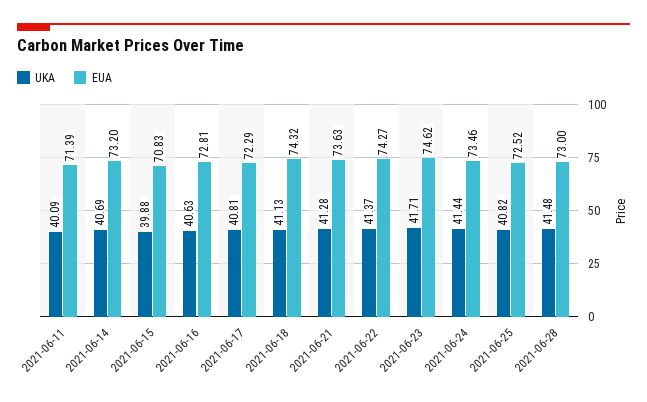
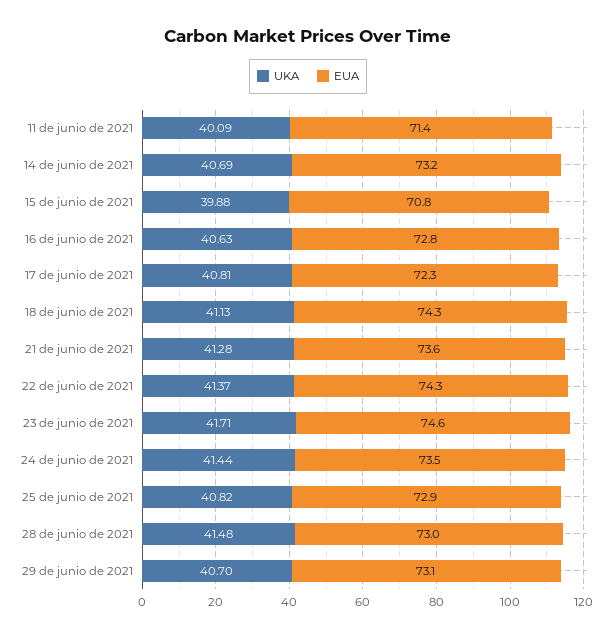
EUA, 2021-06-25: 72.52 -> 72.9
UKA, 29 de junio de 2021: none -> 40.7
EUA, 29 de junio de 2021: none -> 73.1

